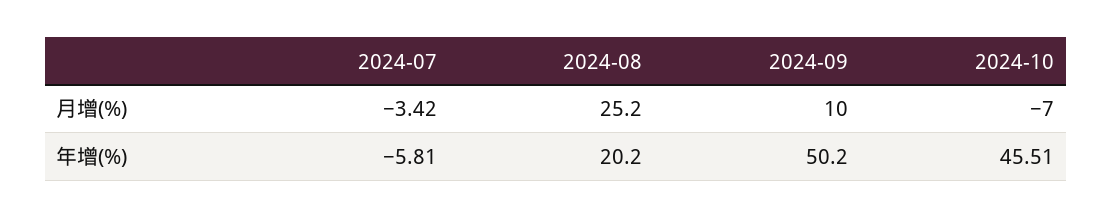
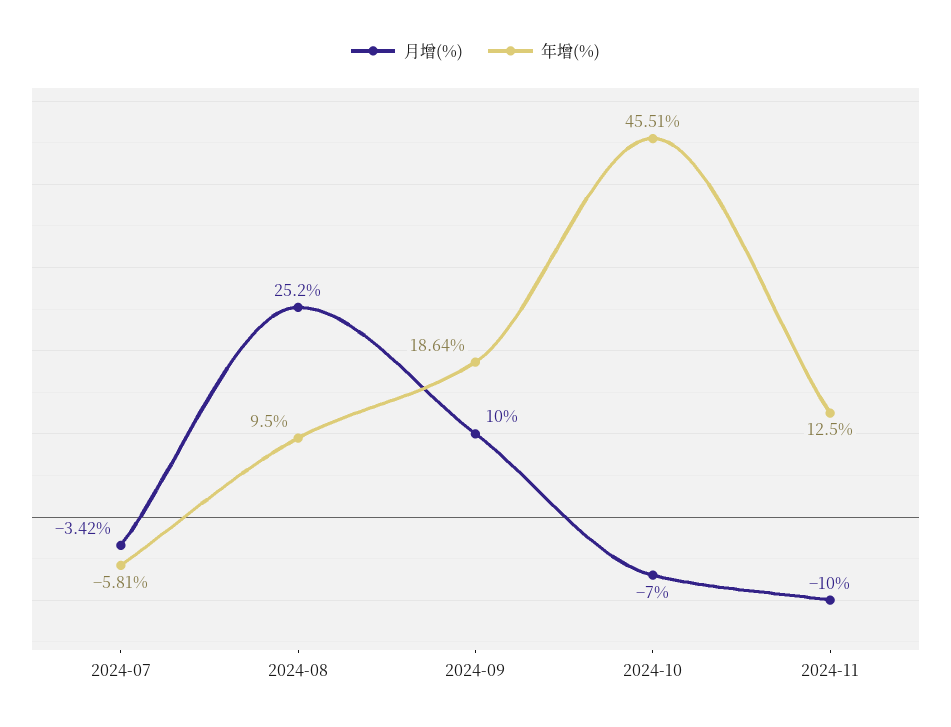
年增(%), 2024-08: 20.2 -> 9.5
年增(%), 2024-09: 50.2 -> 18.64
月增(%), 2024-11: none -> -10
年增(%), 2024-11: none -> 12.5

